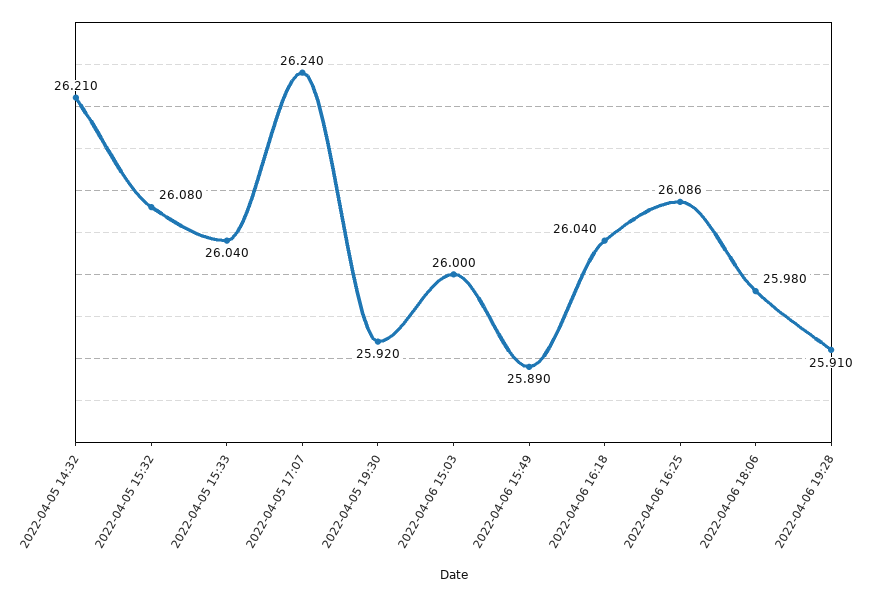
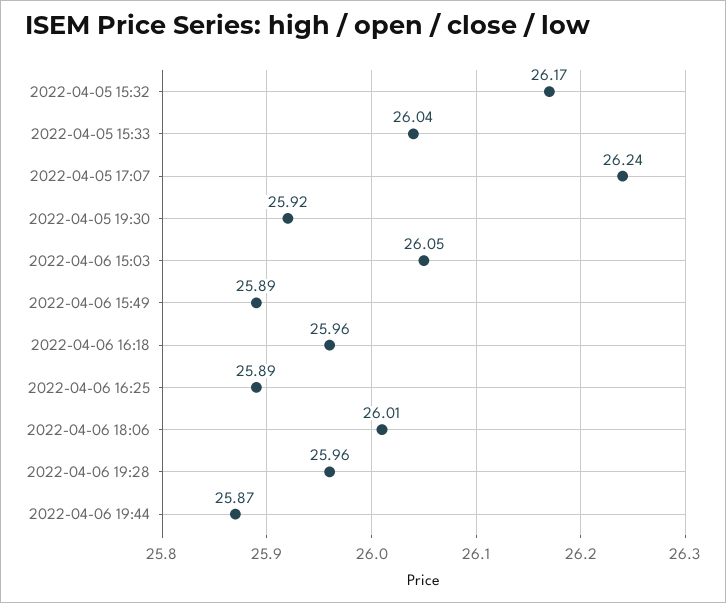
2022-04-05 14:32: 26.21 -> none
2022-04-05 15:32: 26.08 -> 26.17
2022-04-06 15:03: 26 -> 26.05
2022-04-06 16:18: 26.04 -> 25.96
2022-04-06 16:25: 26.086 -> 25.89
2022-04-06 18:06: 25.98 -> 26.01
2022-04-06 19:28: 25.91 -> 25.96
2022-04-06 19:44: none -> 25.87

